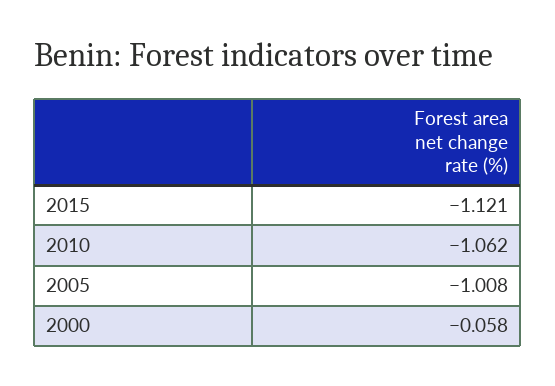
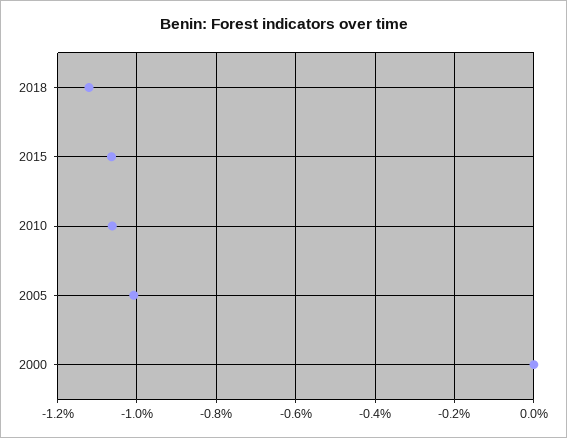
2015: -1.121 -> -1.06
2000: -0.058 -> 0
2018: none -> -1.12

